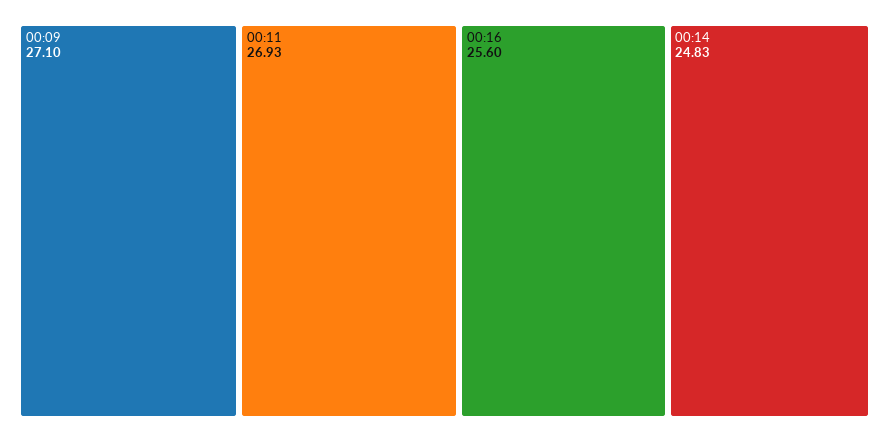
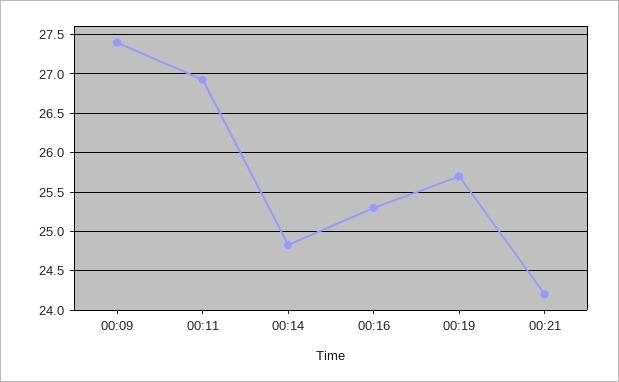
00:09: 27.1 -> 27.4
00:16: 25.6 -> 25.3
00:19: none -> 25.7
00:21: none -> 24.2

